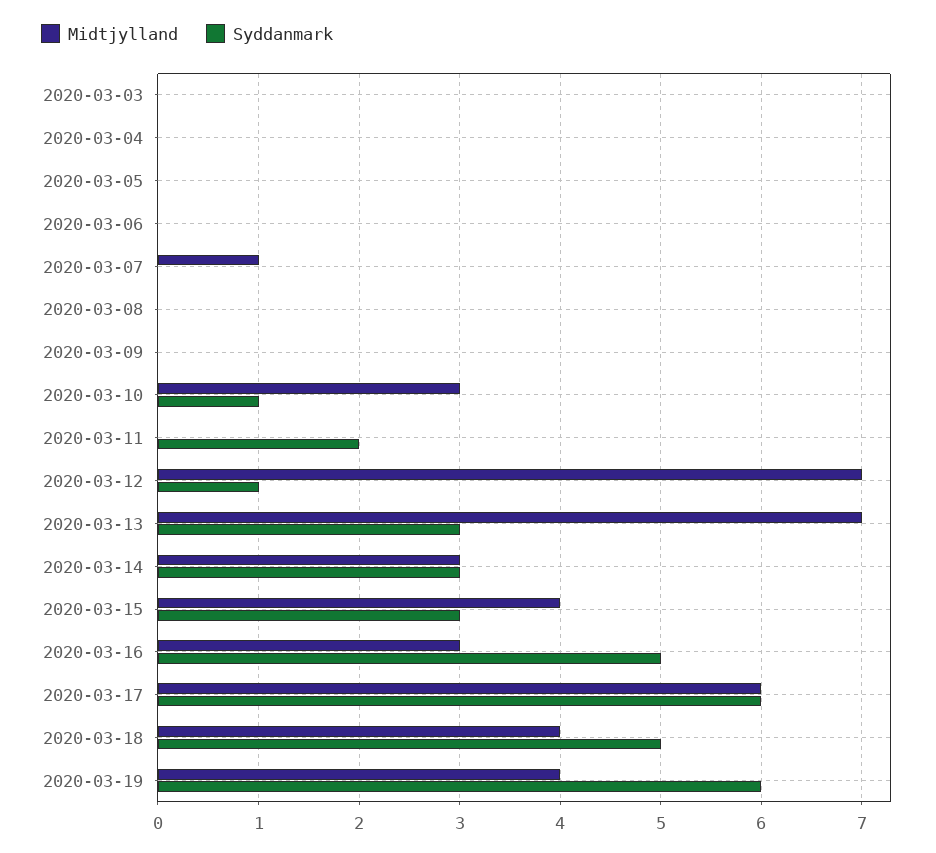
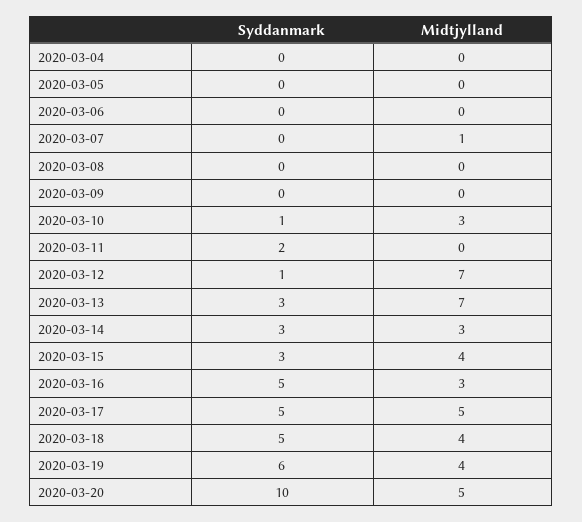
Midtjylland, 2020-03-03: 0 -> none
Syddanmark, 2020-03-03: 0 -> none
Midtjylland, 2020-03-17: 6 -> 5
Syddanmark, 2020-03-17: 6 -> 5
Syddanmark, 2020-03-20: none -> 10
Midtjylland, 2020-03-20: none -> 5

